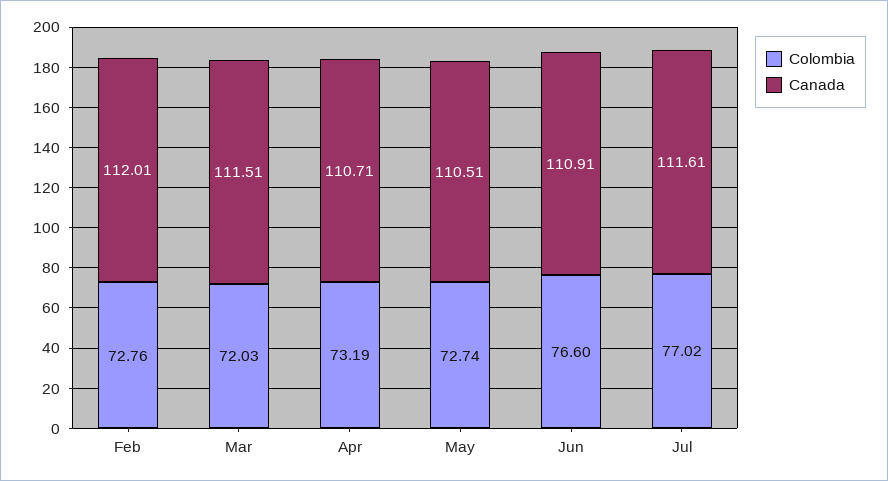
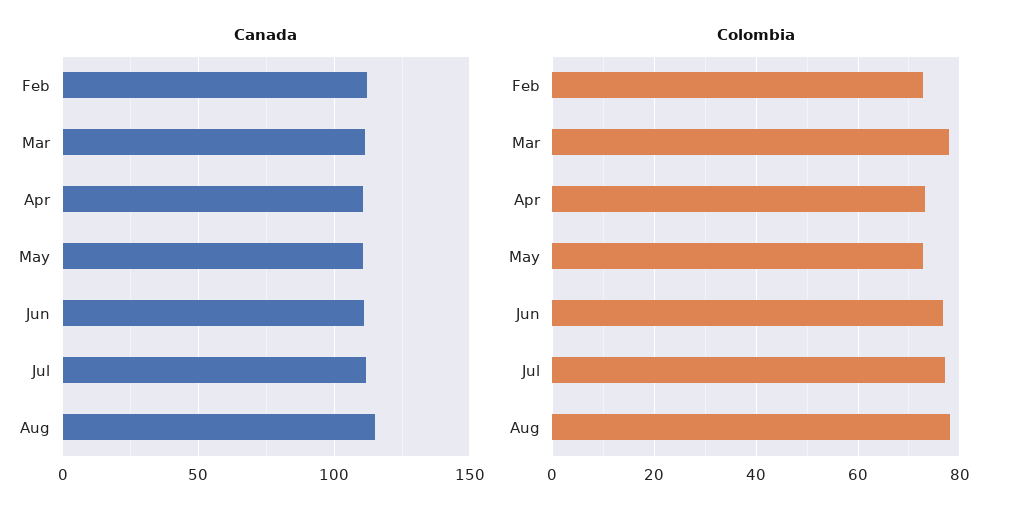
Colombia, Mar: 72.03 -> 78
Canada, Aug: none -> 115
Colombia, Aug: none -> 78

